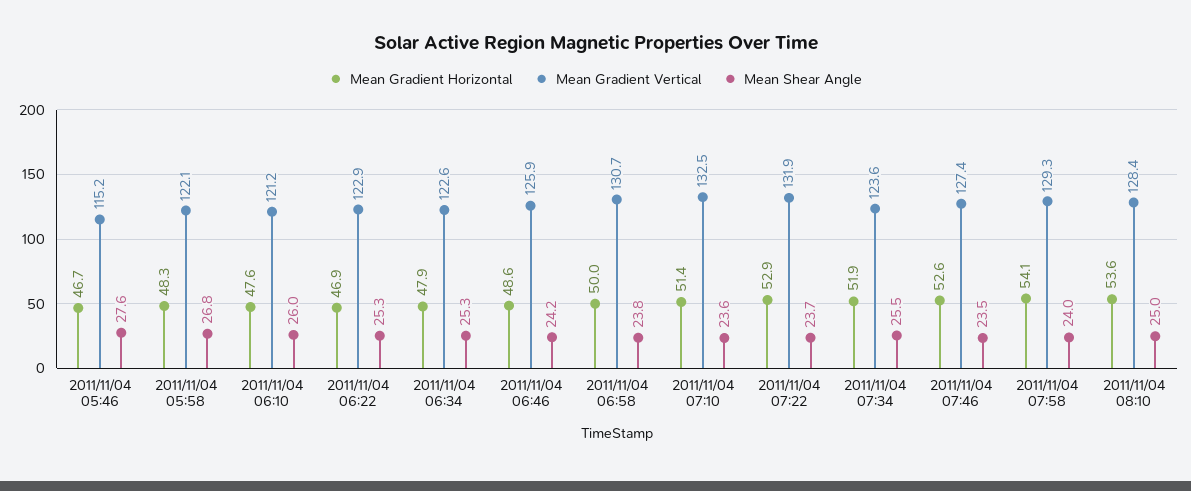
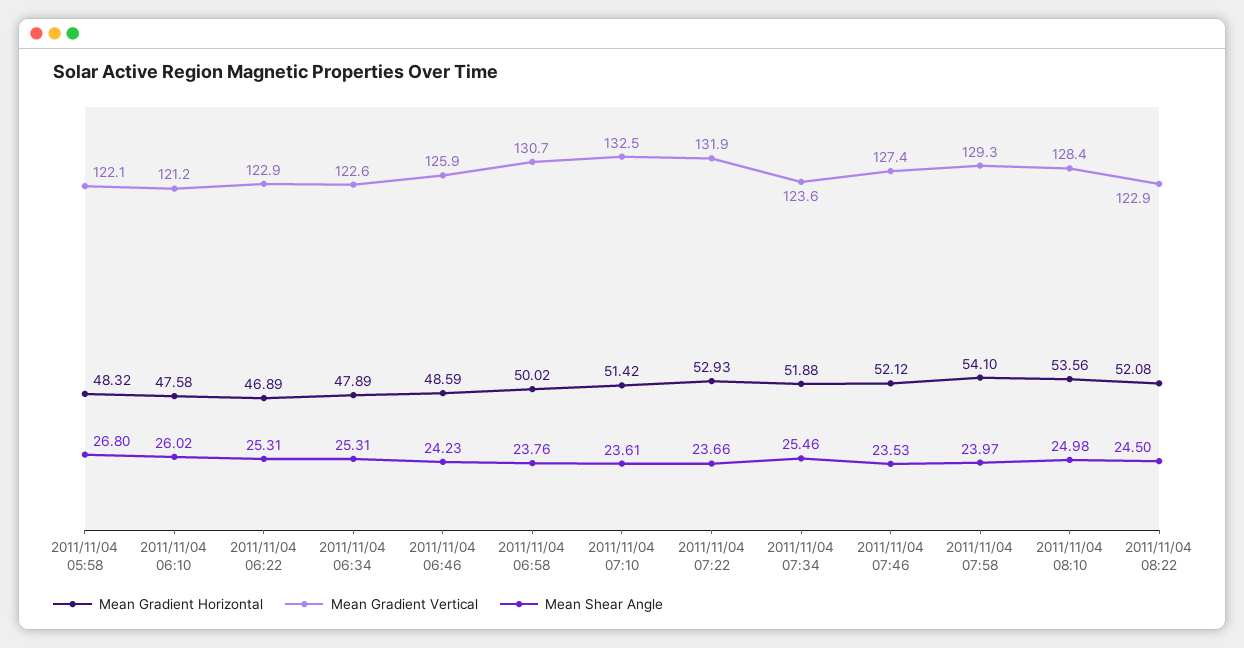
Mean Gradient Horizontal, 2011/11/04 05:46: 46.7 -> none
Mean Gradient Vertical, 2011/11/04 05:46: 115.2 -> none
Mean Shear Angle, 2011/11/04 05:46: 27.6 -> none
Mean Gradient Horizontal, 2011/11/04 07:46: 52.6 -> 52.12
Mean Gradient Horizontal, 2011/11/04 08:22: none -> 52.08
Mean Gradient Vertical, 2011/11/04 08:22: none -> 122.9
Mean Shear Angle, 2011/11/04 08:22: none -> 24.5

